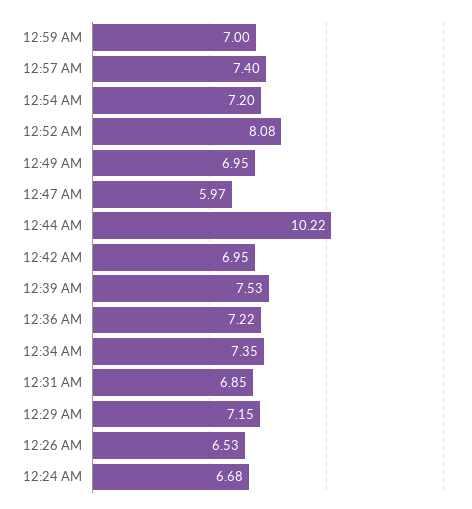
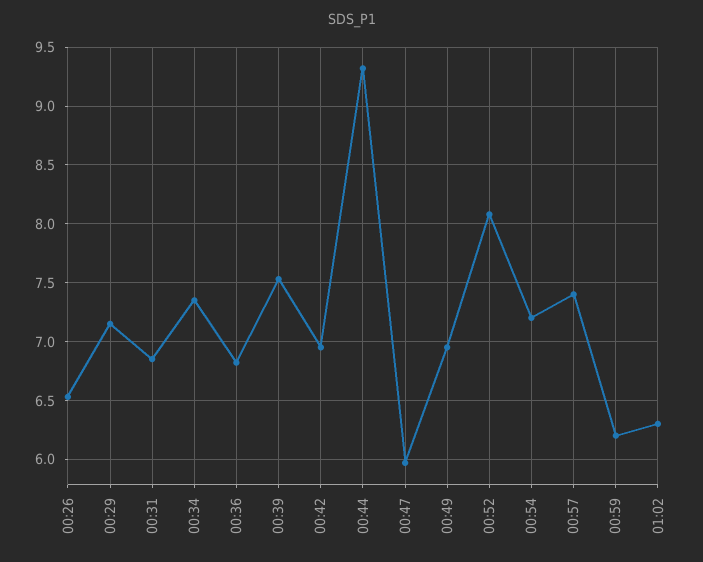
12:59 AM: 7 -> 6.2
12:44 AM: 10.22 -> 9.3
12:36 AM: 7.22 -> 6.8
12:24 AM: 6.68 -> none
01:02: none -> 6.3

